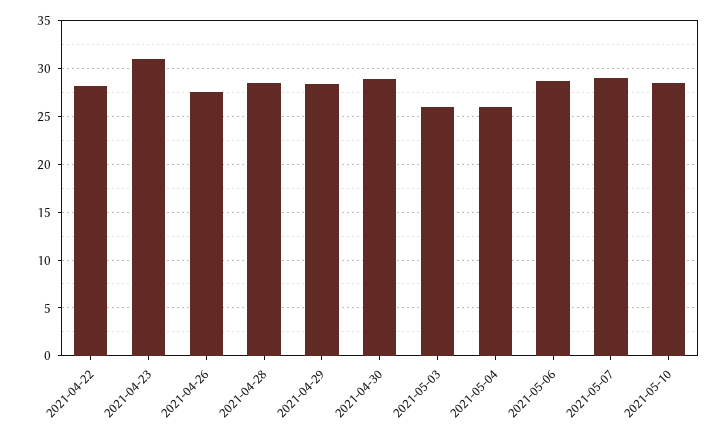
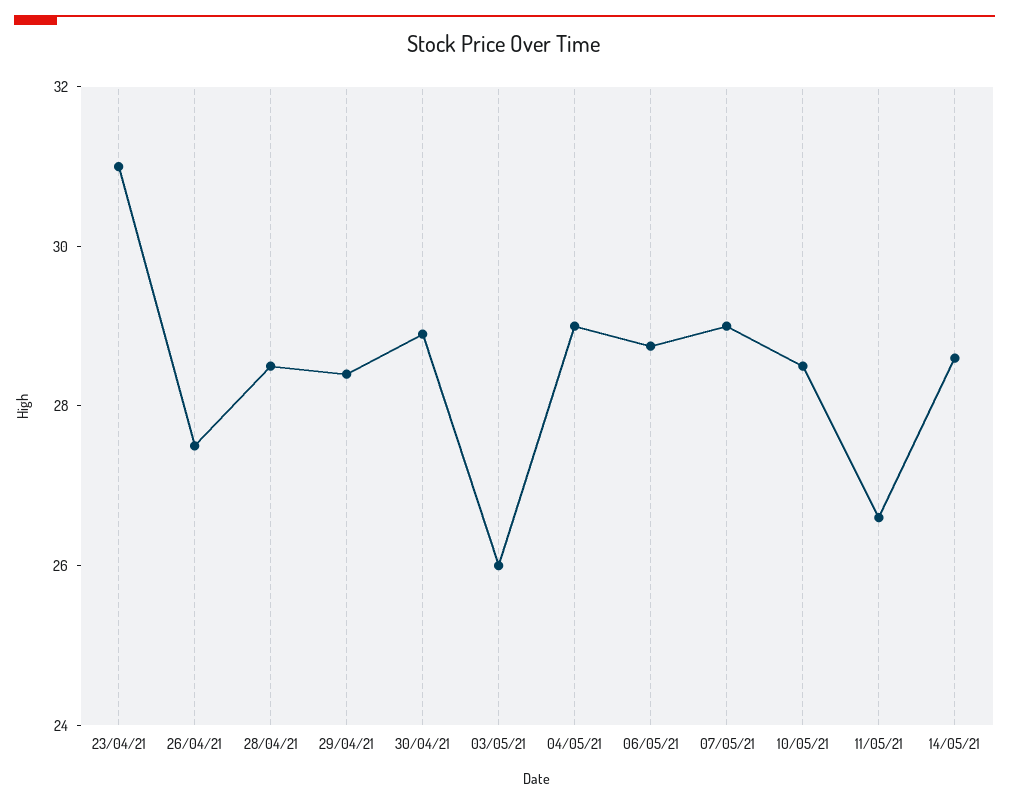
2021-04-22: 28 -> none
2021-05-04: 26 -> 29
11/05/21: none -> 26.5
14/05/21: none -> 28.5

